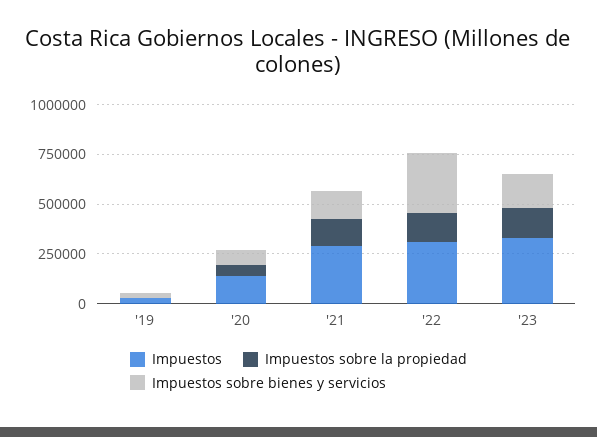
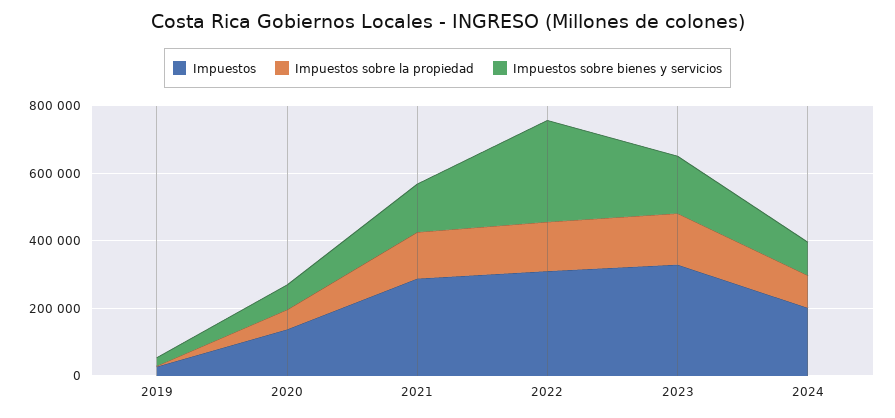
Impuestos, 2024: none -> 200000
Impuestos sobre la propiedad, 2024: none -> 100000
Impuestos sobre bienes y servicios, 2024: none -> 100000

